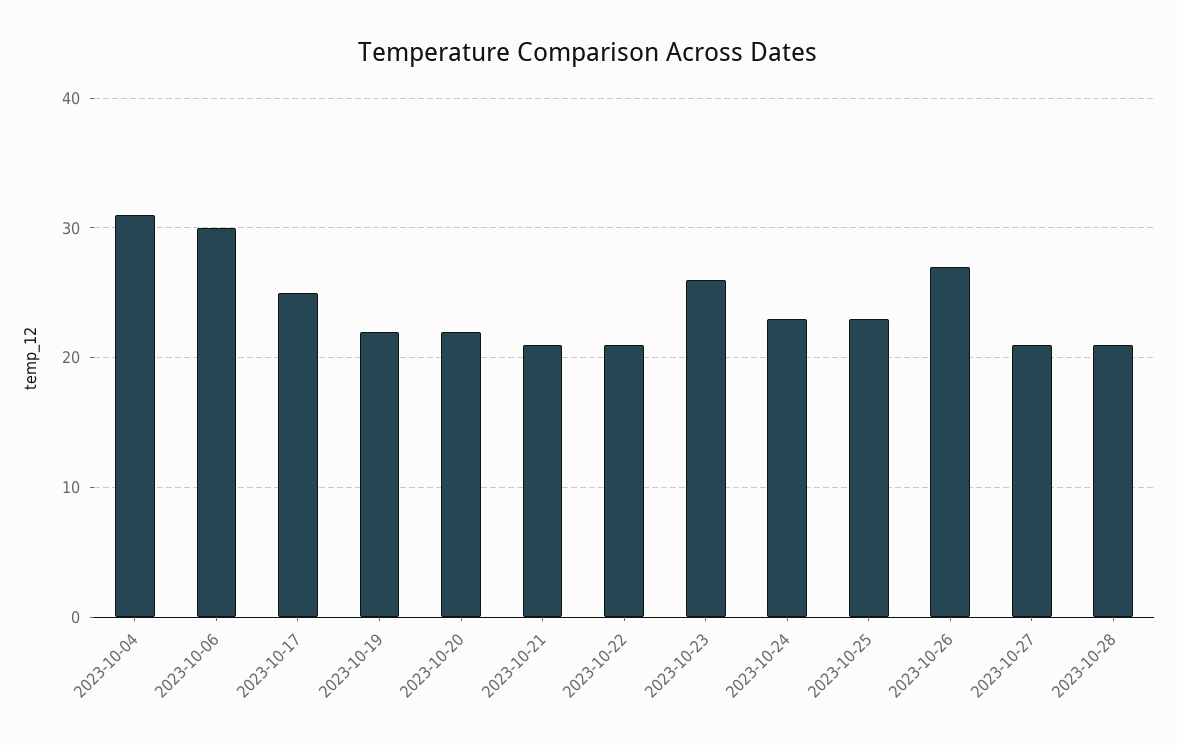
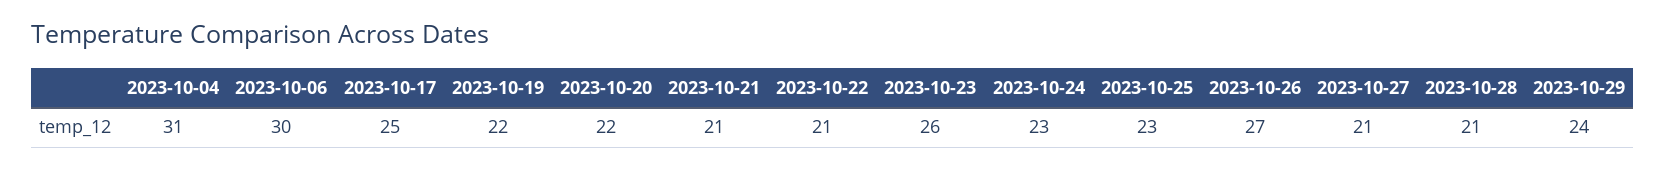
2023-10-29: none -> 24

